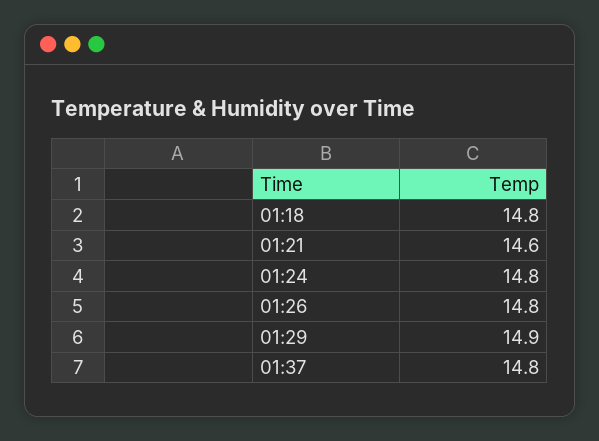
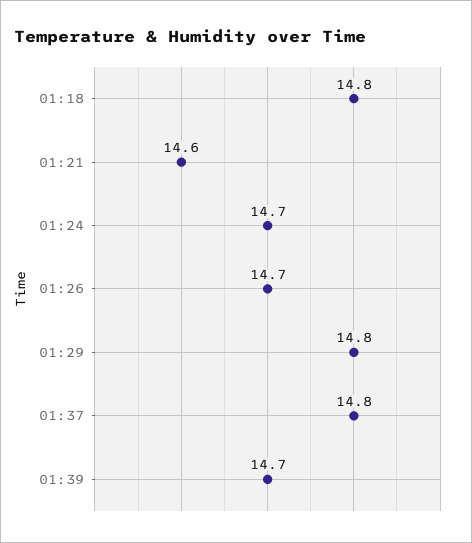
01:24: 14.8 -> 14.7
01:26: 14.8 -> 14.7
01:29: 14.9 -> 14.8
01:39: none -> 14.7

